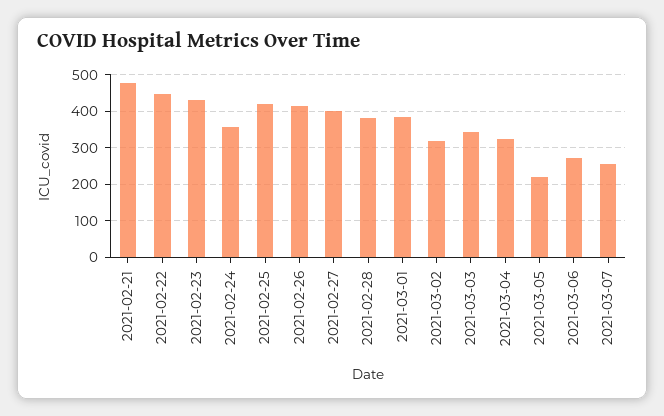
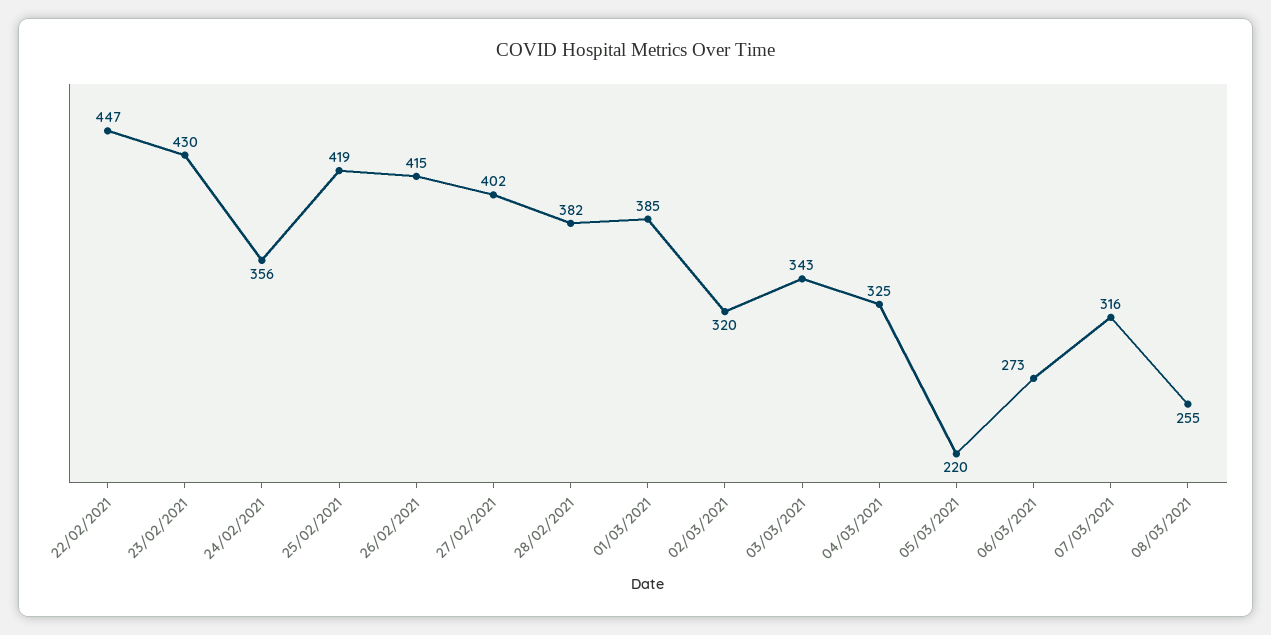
2021-02-21: 480 -> none
2021-03-07: 260 -> 316
08/03/2021: none -> 255

